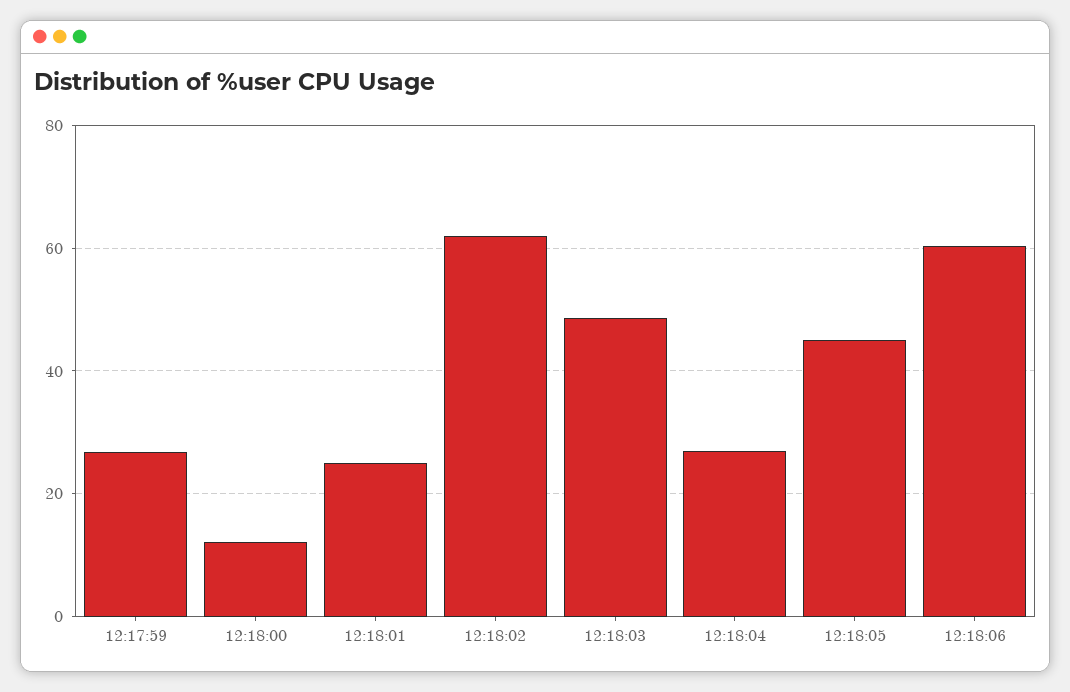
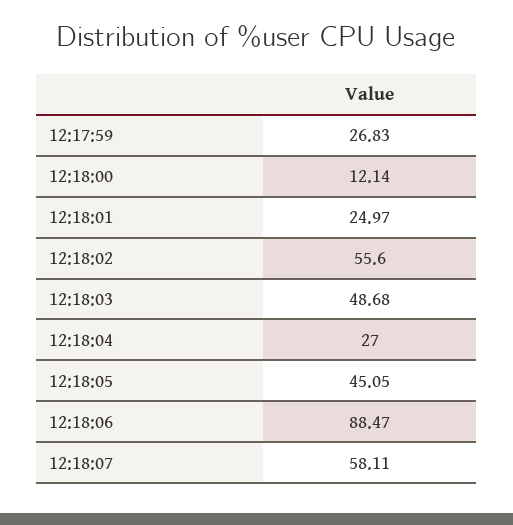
12:18:02: 62 -> 55.6
12:18:06: 60 -> 88.47
12:18:07: none -> 58.11

